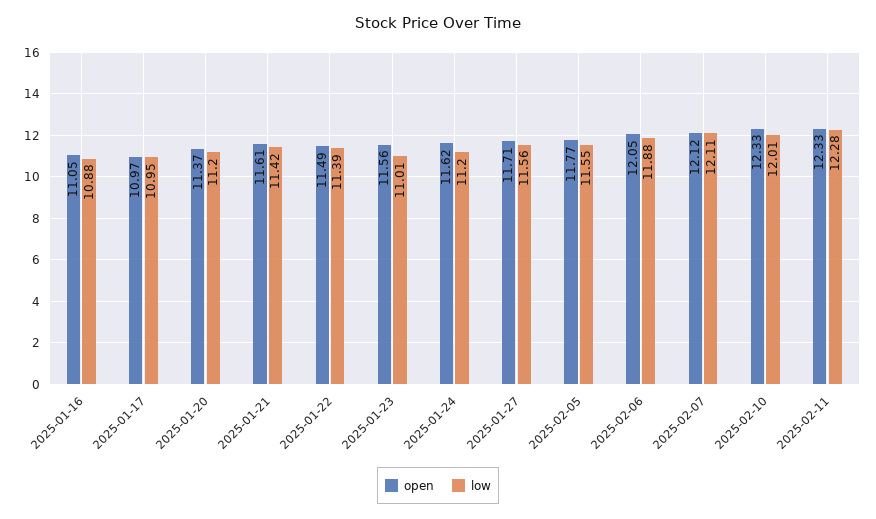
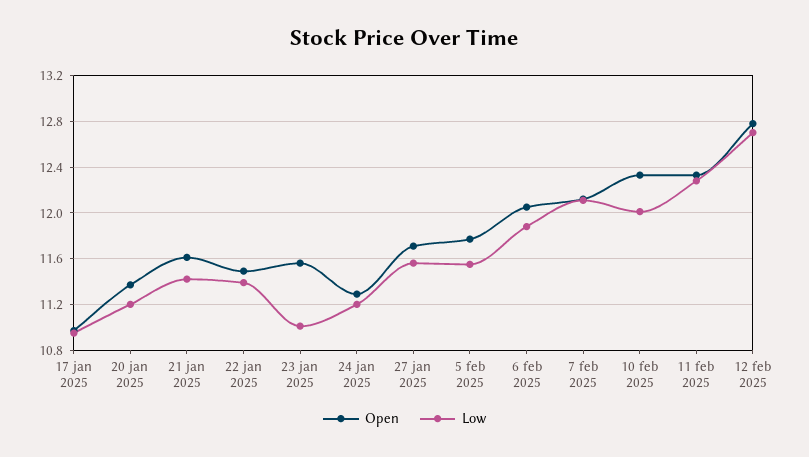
open, 2025-01-16: 11.05 -> none
low, 2025-01-16: 10.88 -> none
open, 2025-01-24: 11.62 -> 11.3
open, 12 feb 2025: none -> 12.8
low, 12 feb 2025: none -> 12.7

